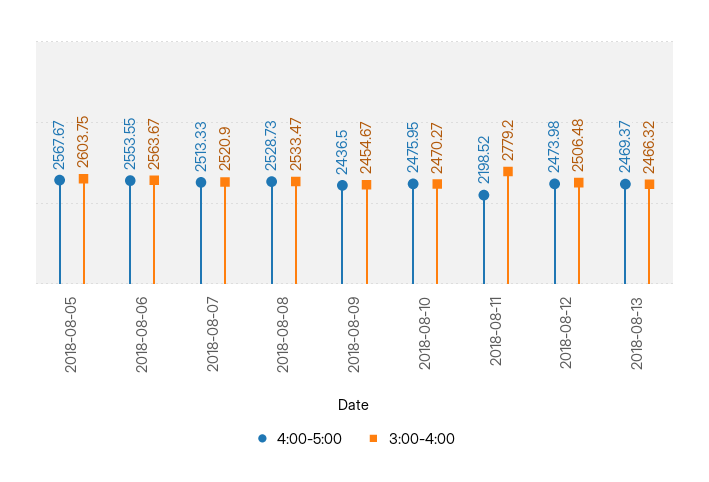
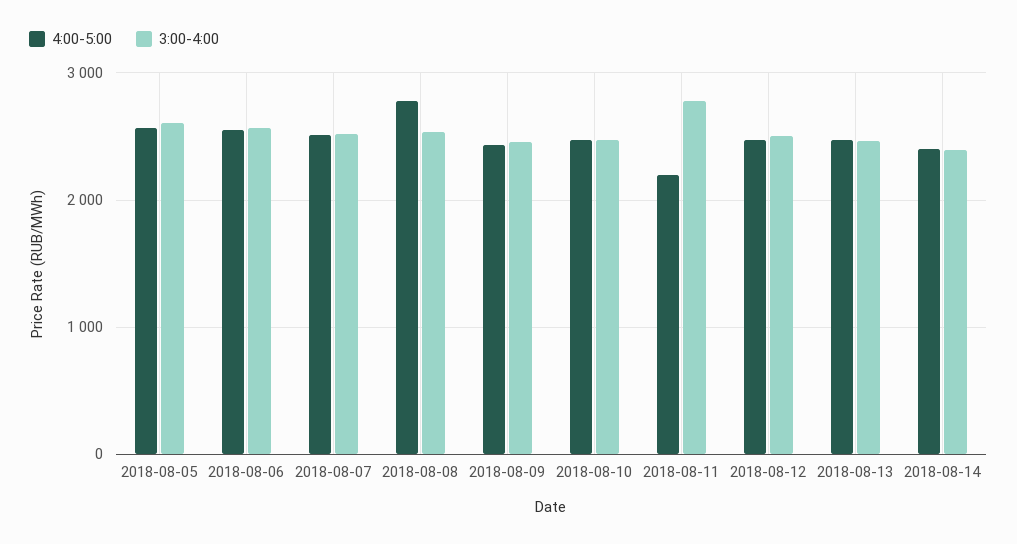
4:00-5:00, 2018-08-08: 2528.73 -> 2800
4:00-5:00, 2018-08-14: none -> 2400
3:00-4:00, 2018-08-14: none -> 2400

